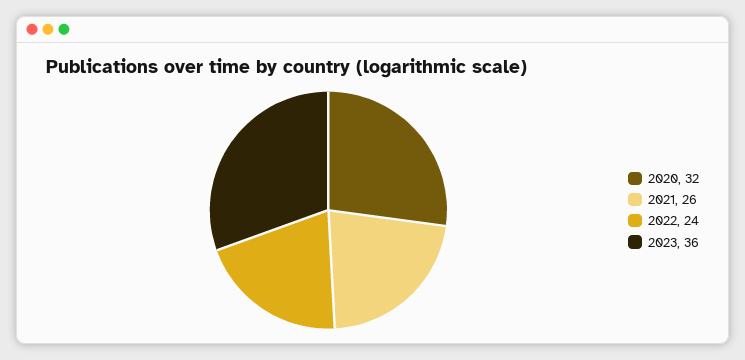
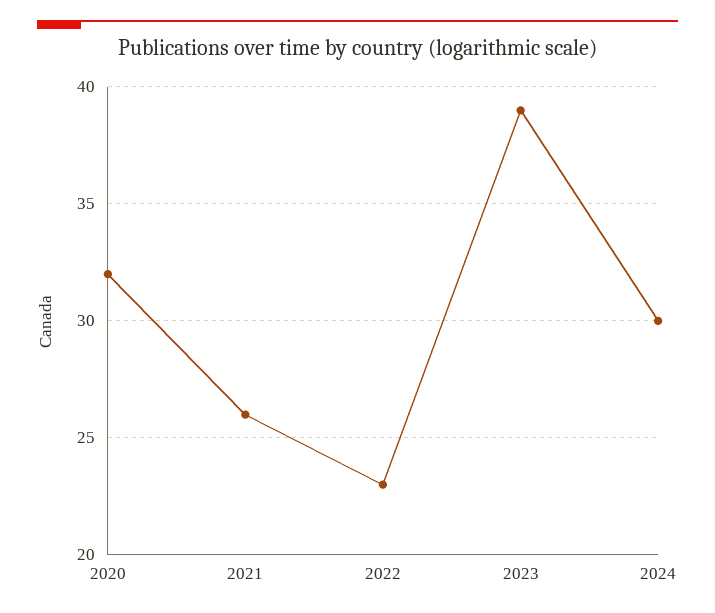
2022: 24 -> 23
2023: 36 -> 39
2024: none -> 30

